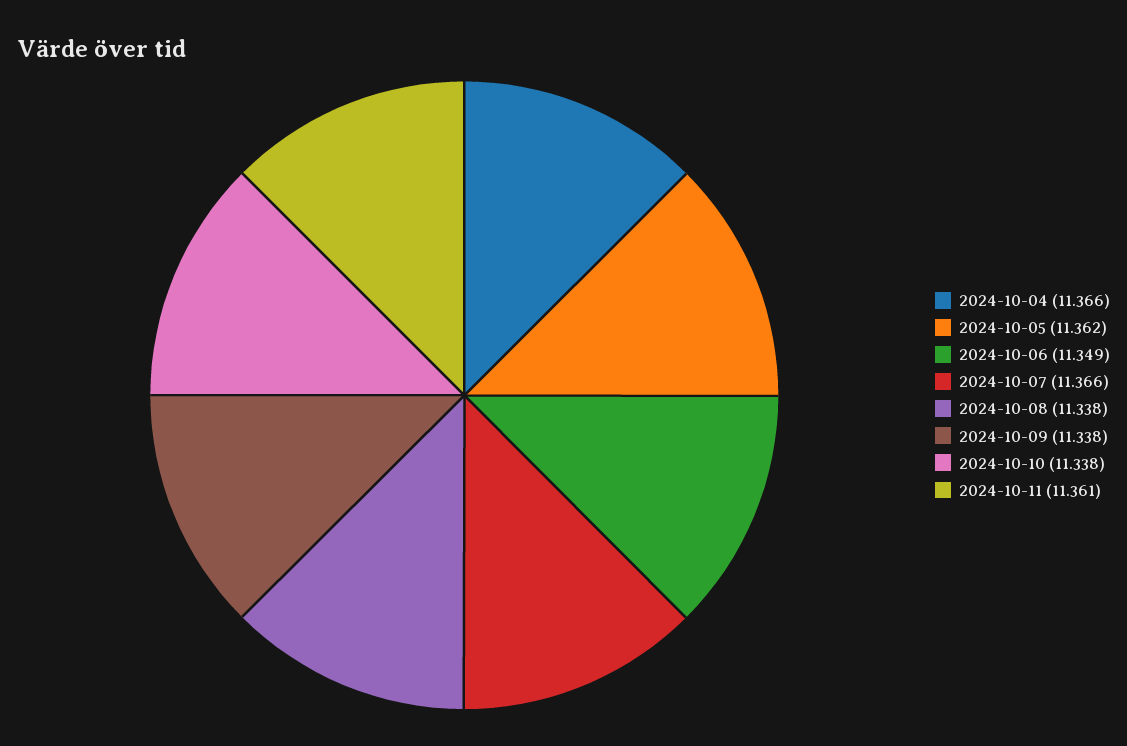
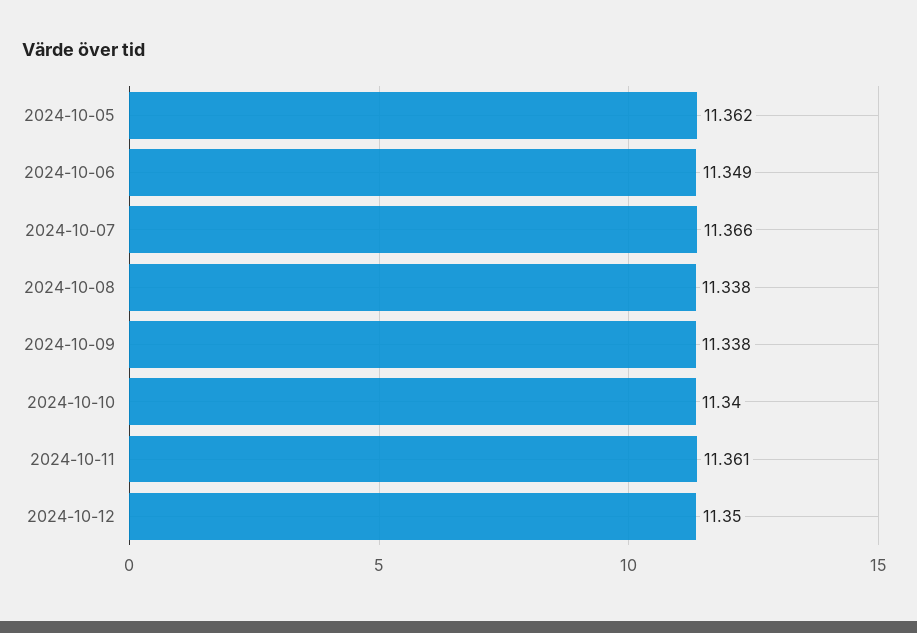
2024-10-04: 11.366 -> none
2024-10-10: 11.338 -> 11.34
2024-10-12: none -> 11.35

